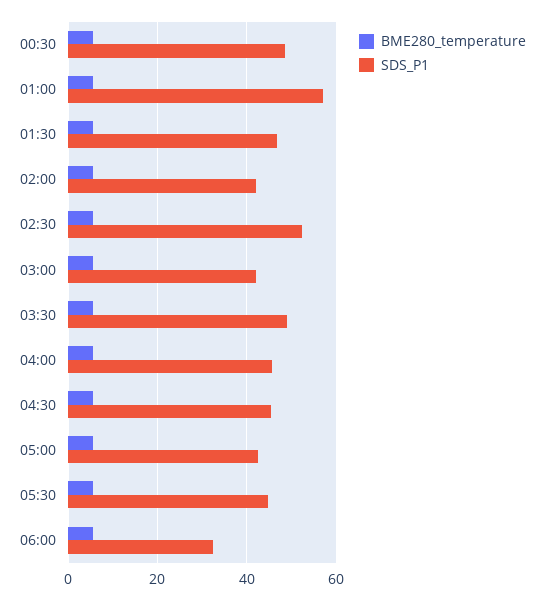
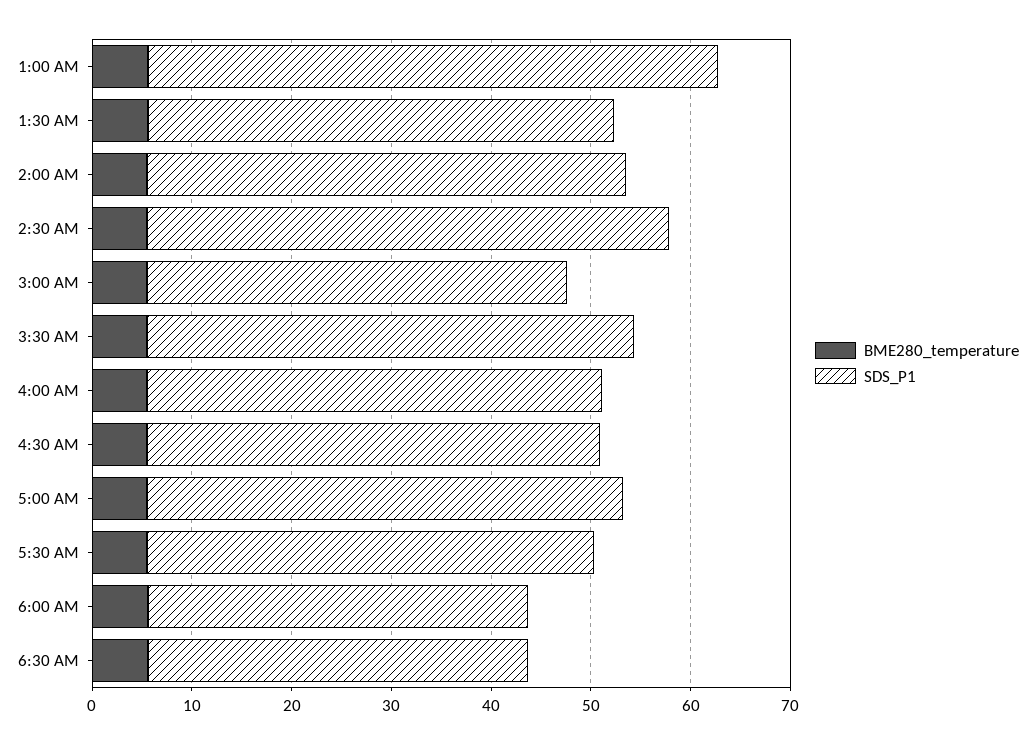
BME280_temperature, 00:30: 6 -> none
SDS_P1, 00:30: 48 -> none
SDS_P1, 02:00: 42 -> 48
SDS_P1, 05:00: 42 -> 48
SDS_P1, 06:00: 32 -> 38
BME280_temperature, 6:30 AM: none -> 6
SDS_P1, 6:30 AM: none -> 38

